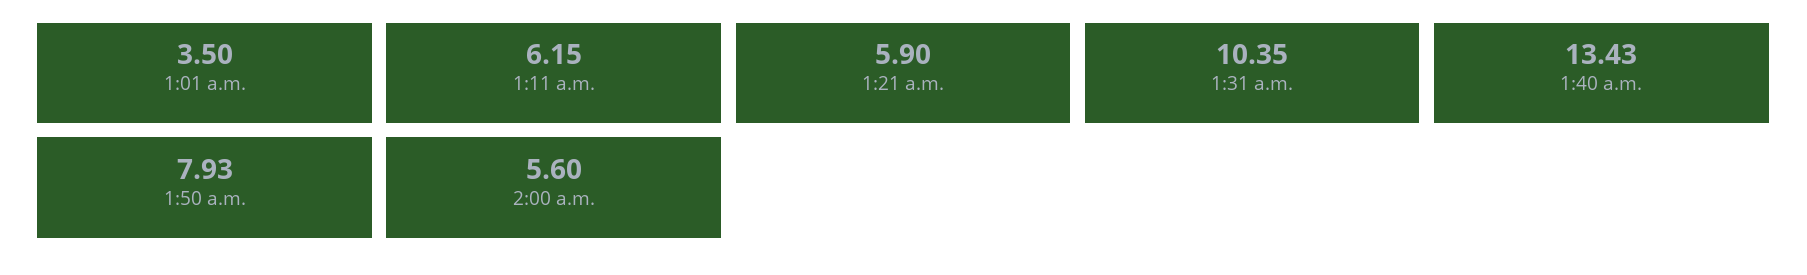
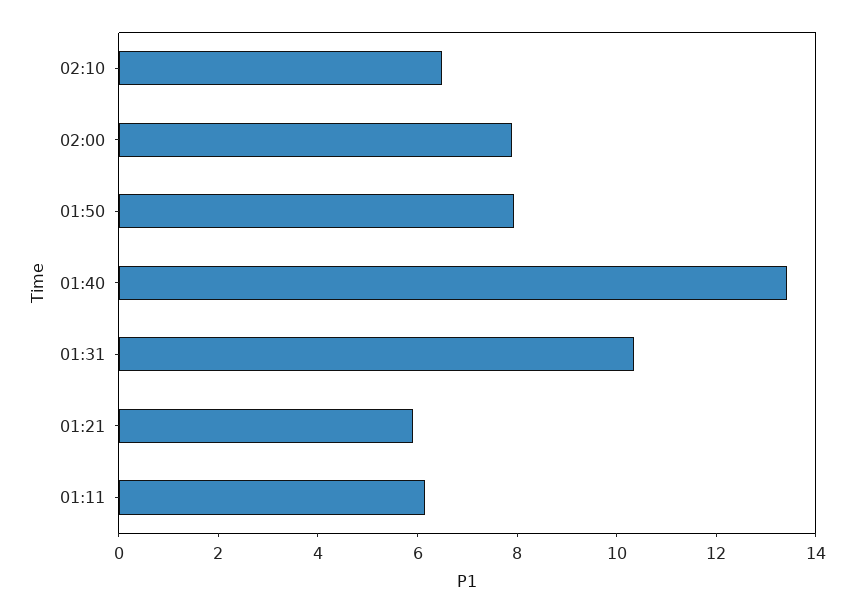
1:01 a.m.: 3.5 -> none
2:00 a.m.: 5.6 -> 8
02:10: none -> 6.5

